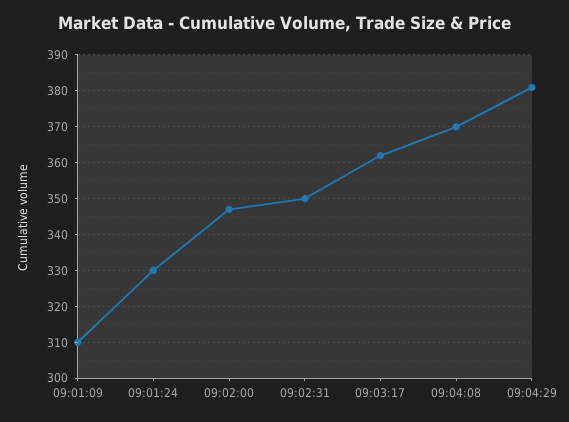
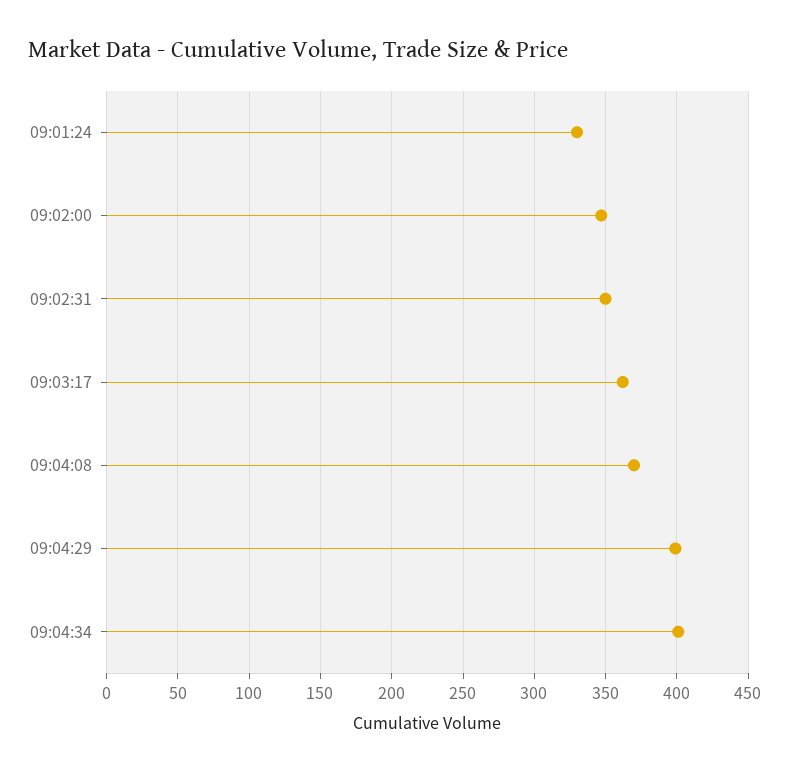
09:01:09: 310 -> none
09:04:29: 380 -> 400
09:04:34: none -> 400

